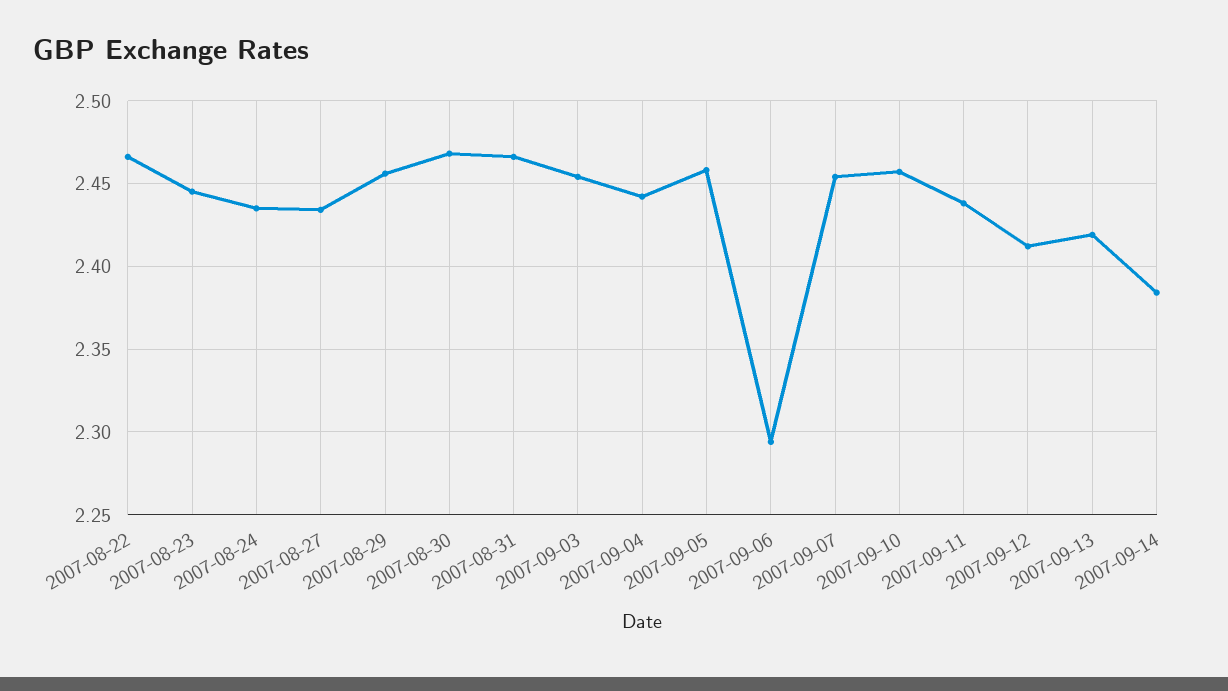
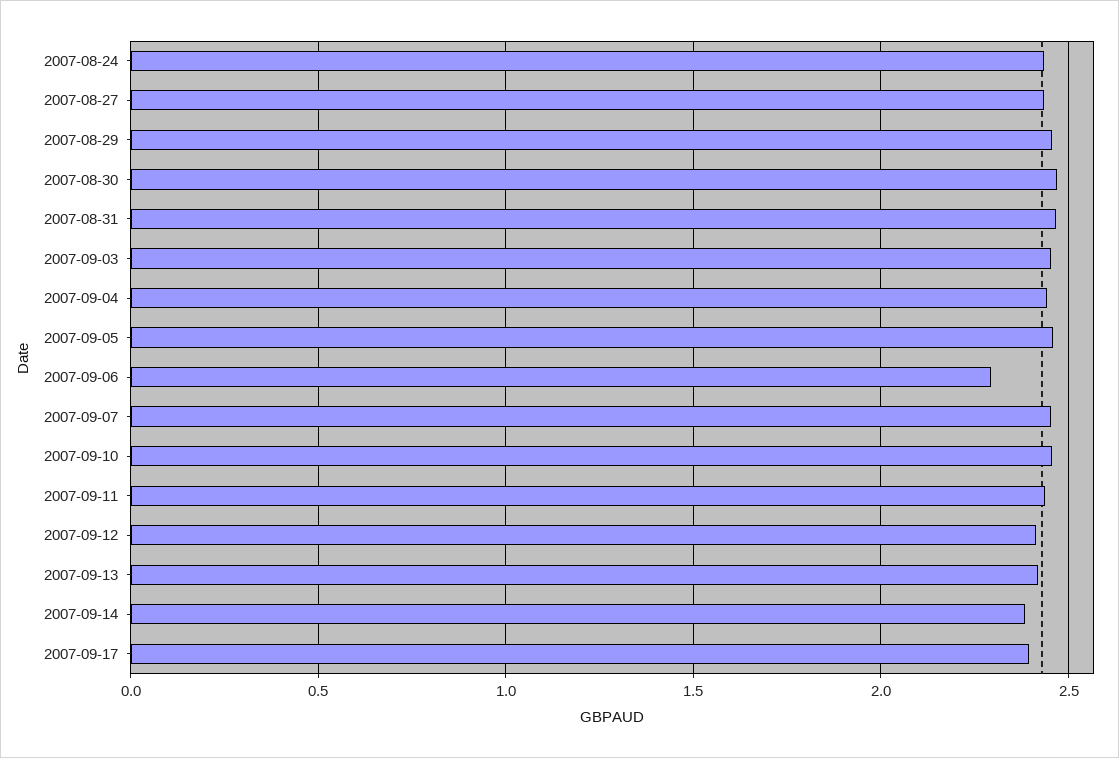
2007-08-22: 2.465 -> none
2007-08-23: 2.445 -> none
2007-09-17: none -> 2.4

